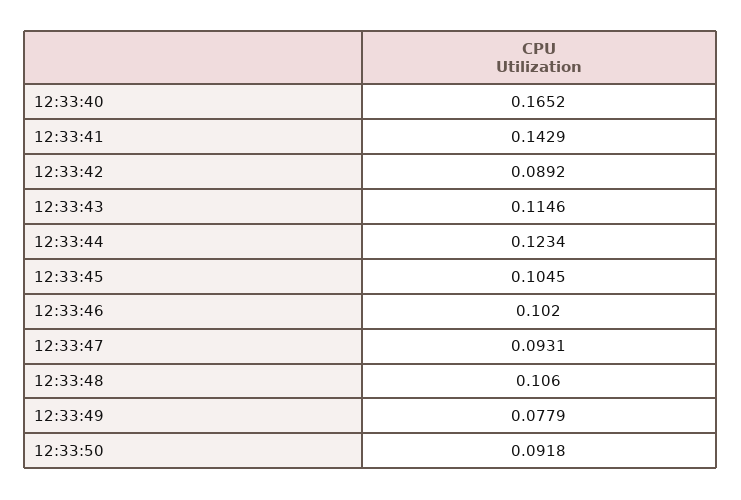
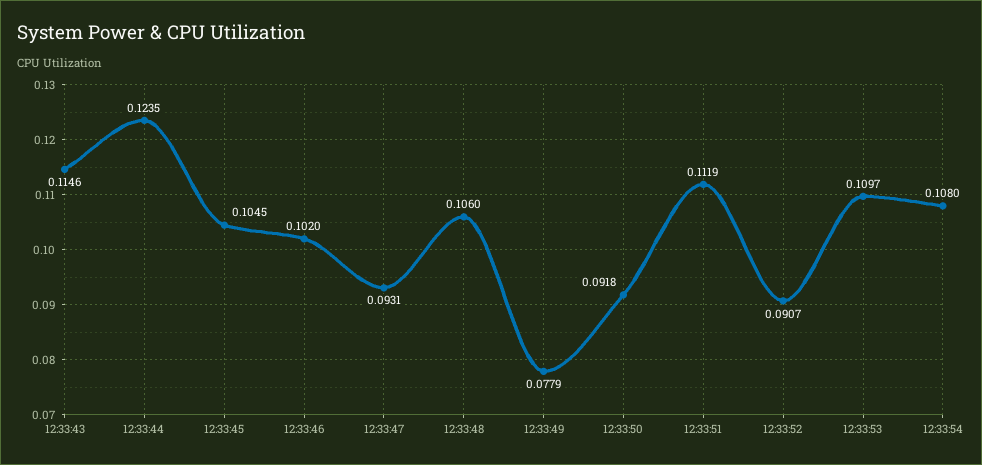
12:33:40: 0.1652 -> none
12:33:41: 0.1429 -> none
12:33:42: 0.0892 -> none
12:33:44: 0.1234 -> 0.1235
12:33:51: none -> 0.1119
12:33:52: none -> 0.0907
12:33:53: none -> 0.1097
12:33:54: none -> 0.108

